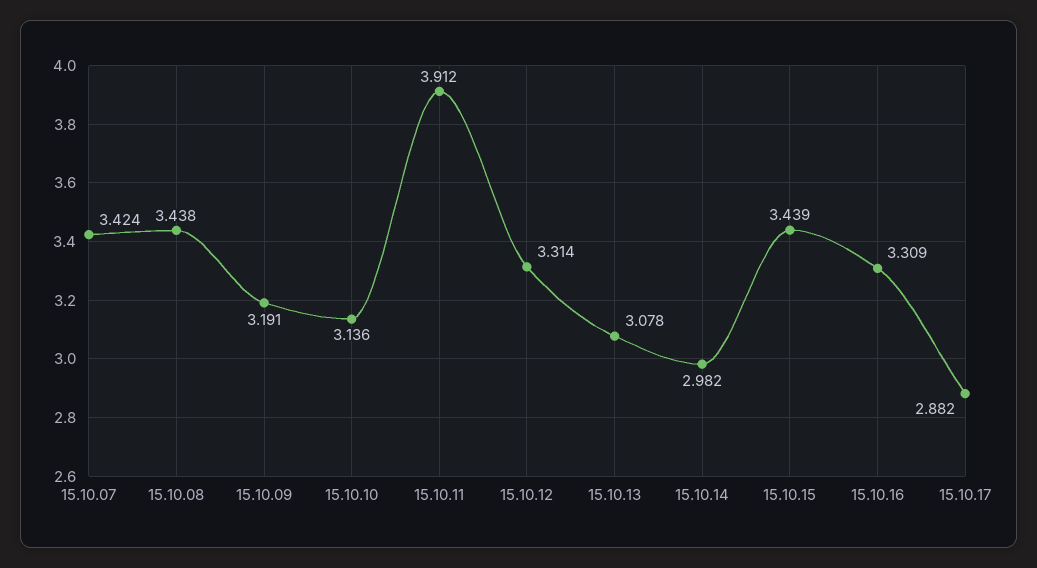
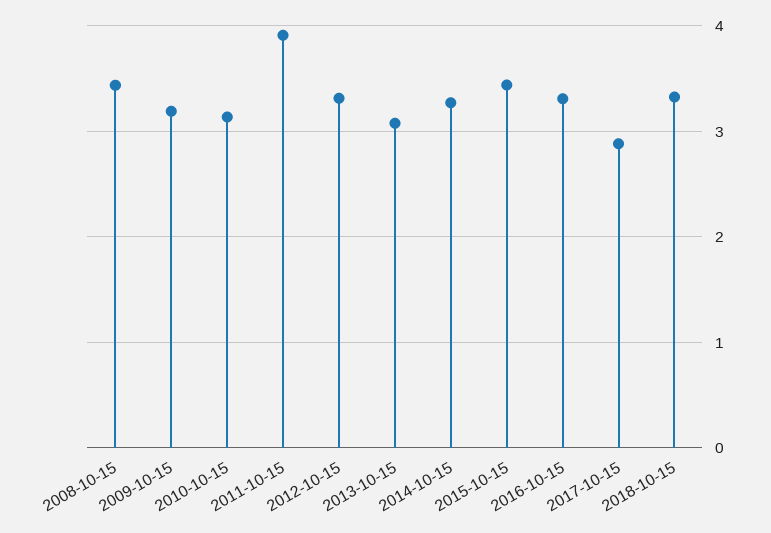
15.10.07: 3.424 -> none
15.10.14: 2.982 -> 3.3
2018-10-15: none -> 3.3

